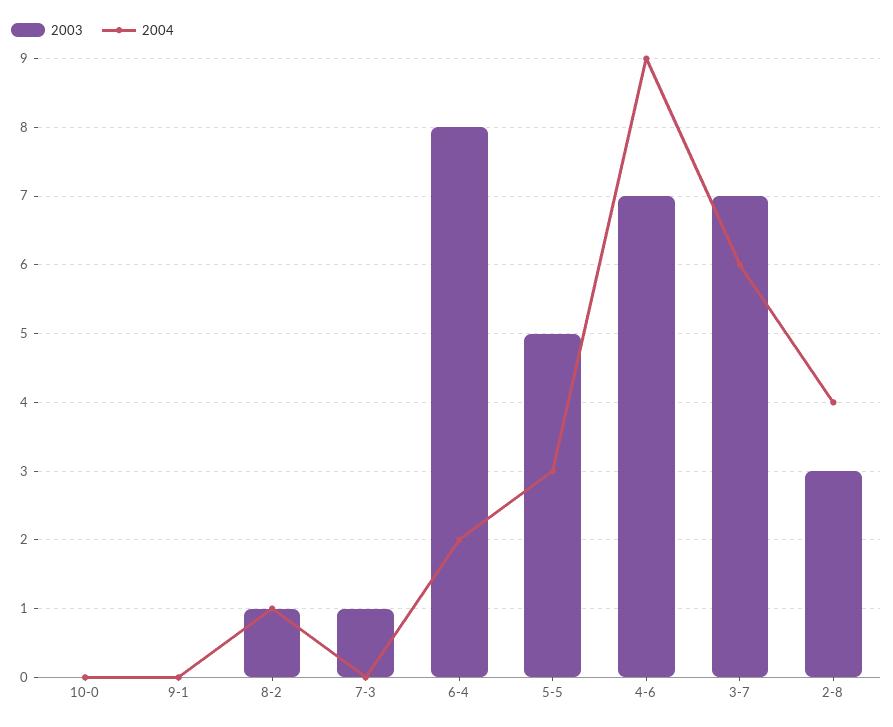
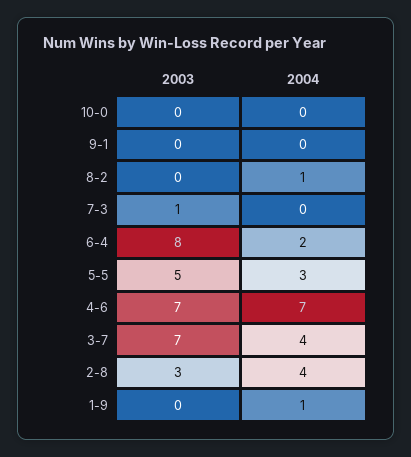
2003, 8-2: 1 -> 0
2004, 4-6: 9 -> 7
2004, 3-7: 6 -> 4
2003, 1-9: none -> 0
2004, 1-9: none -> 1

